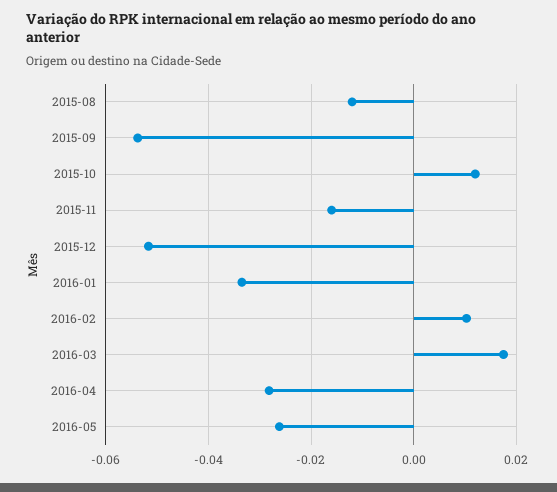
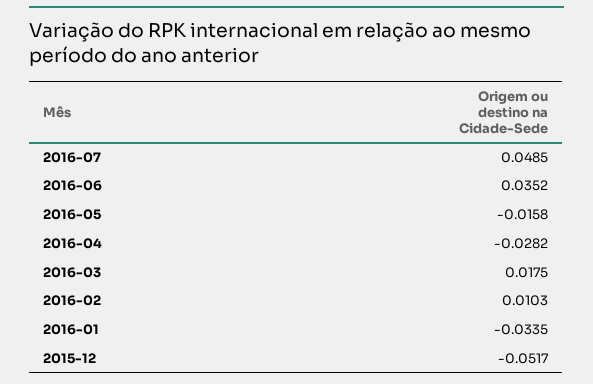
2015-08: -0.012 -> none
2015-09: -0.054 -> none
2015-10: 0.012 -> none
2015-11: -0.016 -> none
2016-05: -0.026 -> -0.0158
2016-07: none -> 0.0485
2016-06: none -> 0.0352

